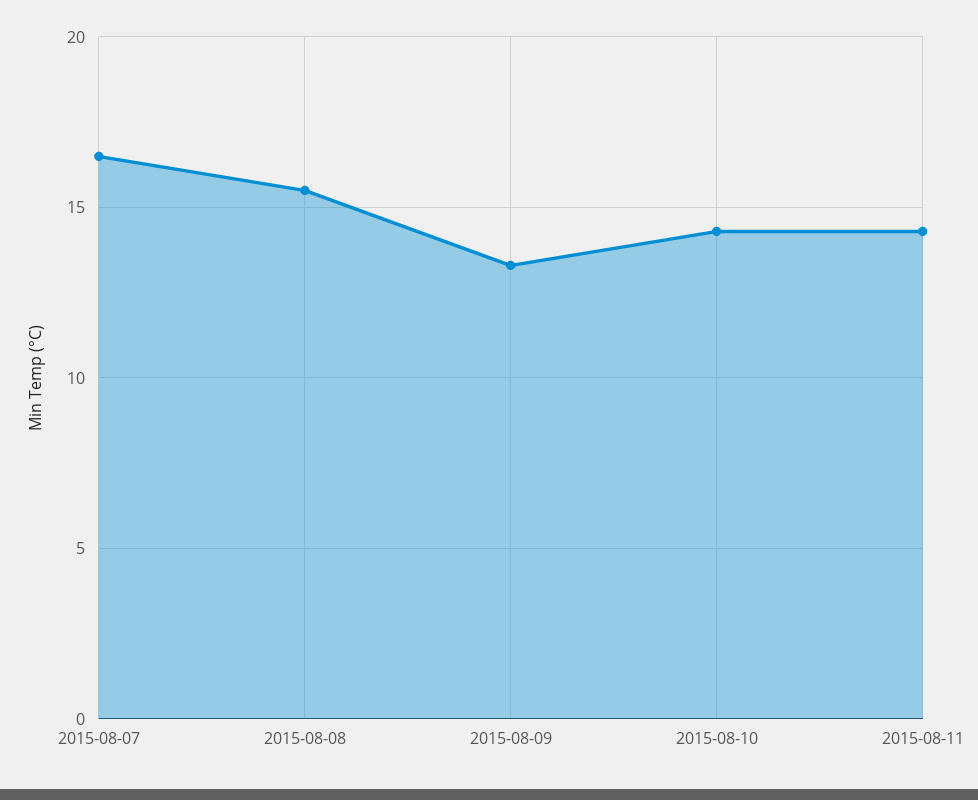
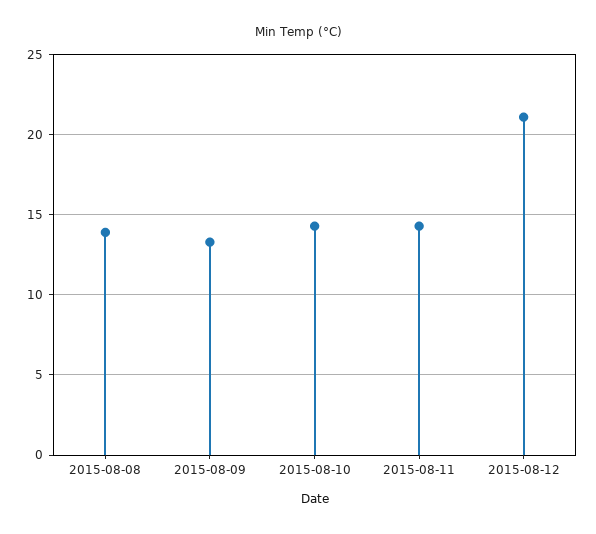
2015-08-07: 16.5 -> none
2015-08-08: 15.5 -> 14
2015-08-12: none -> 21

